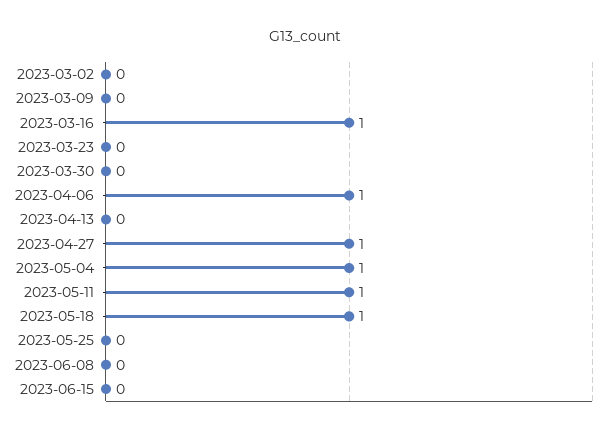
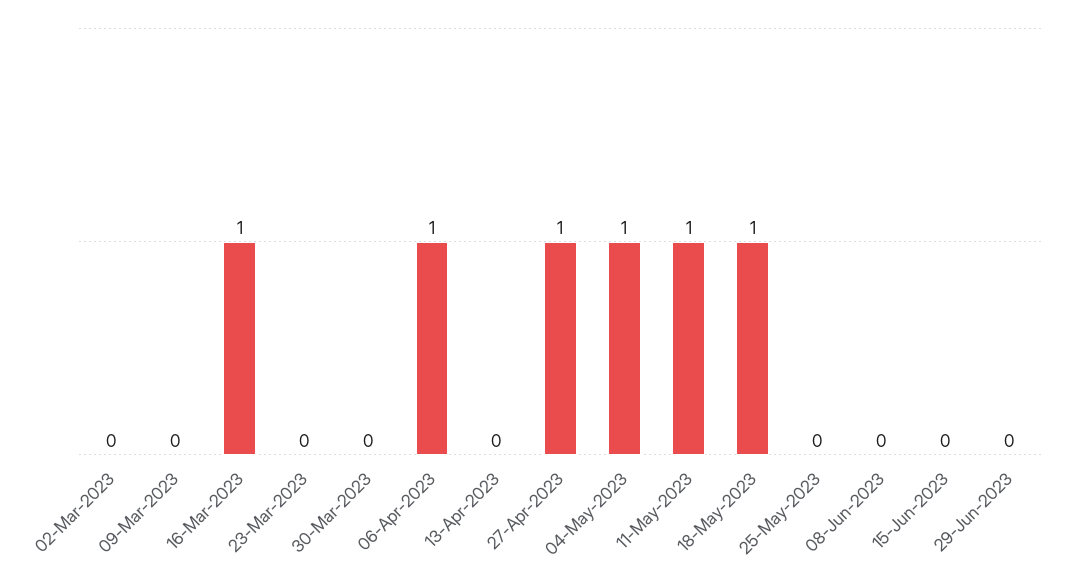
29-Jun-2023: none -> 0

